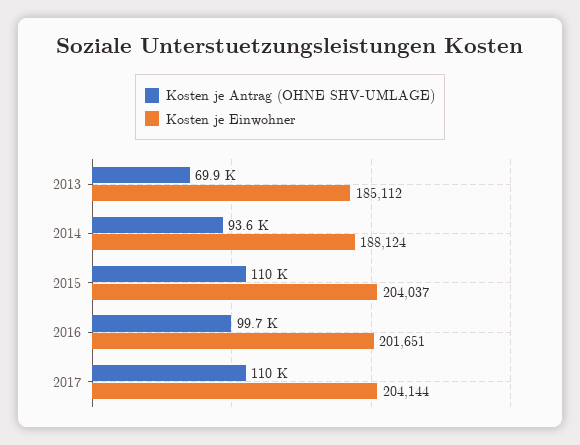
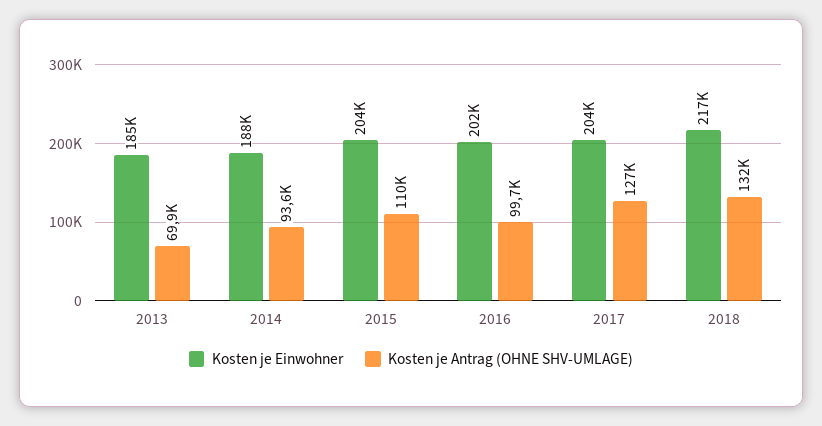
Kosten je Antrag (OHNE SHV-UMLAGE), 2017: 110000 -> 127000
Kosten je Einwohner, 2018: none -> 217000
Kosten je Antrag (OHNE SHV-UMLAGE), 2018: none -> 132000

